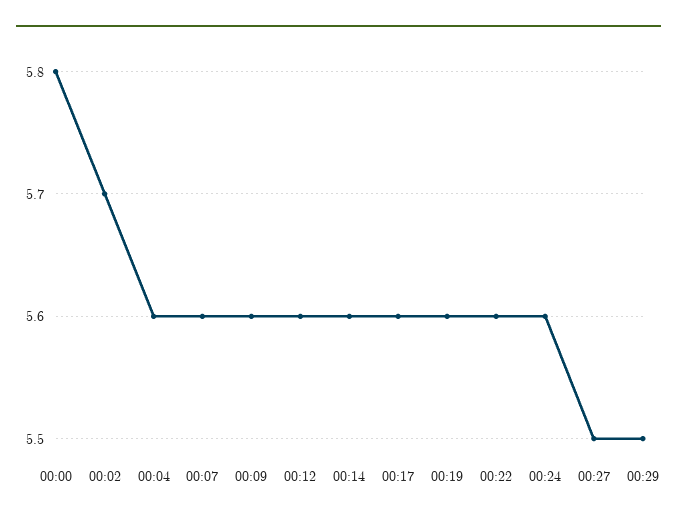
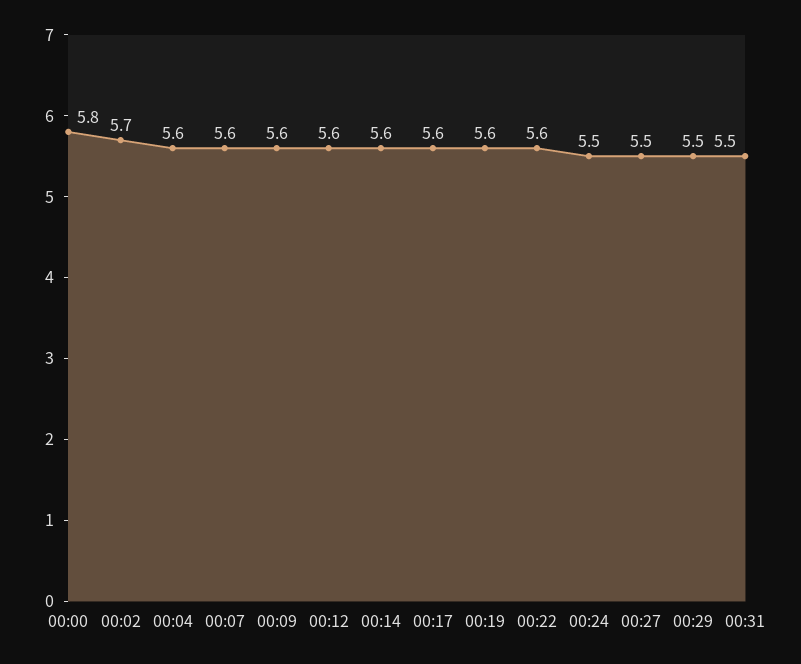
00:24: 5.6 -> 5.5
00:31: none -> 5.5

